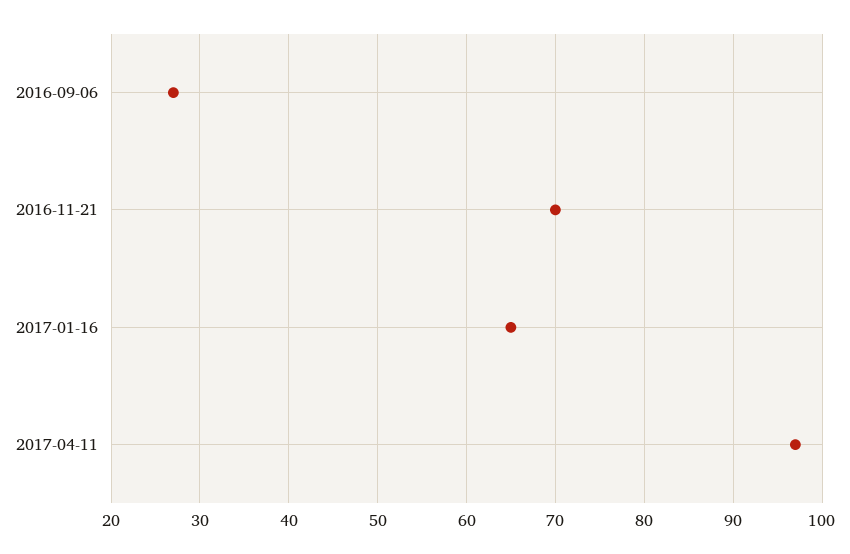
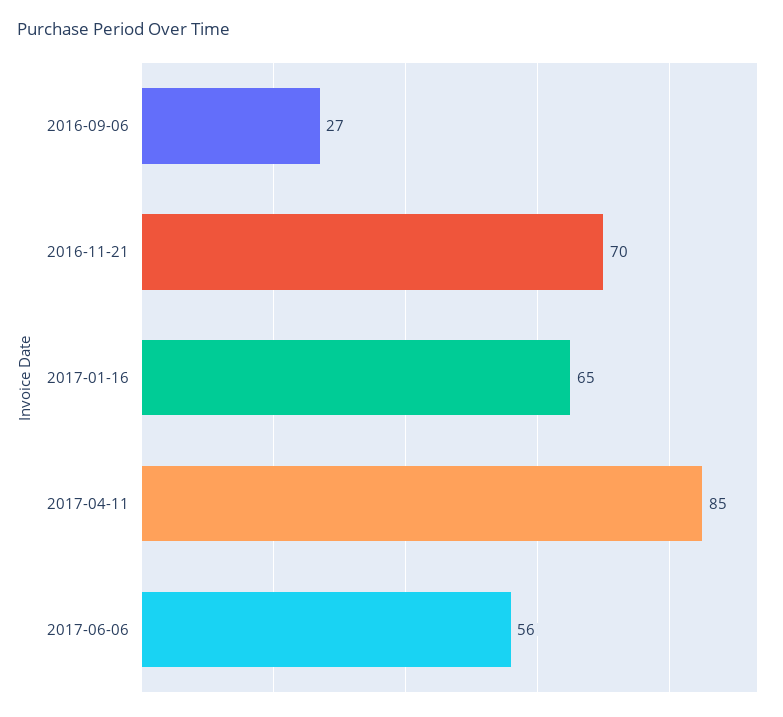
2017-04-11: 97 -> 85
2017-06-06: none -> 56

